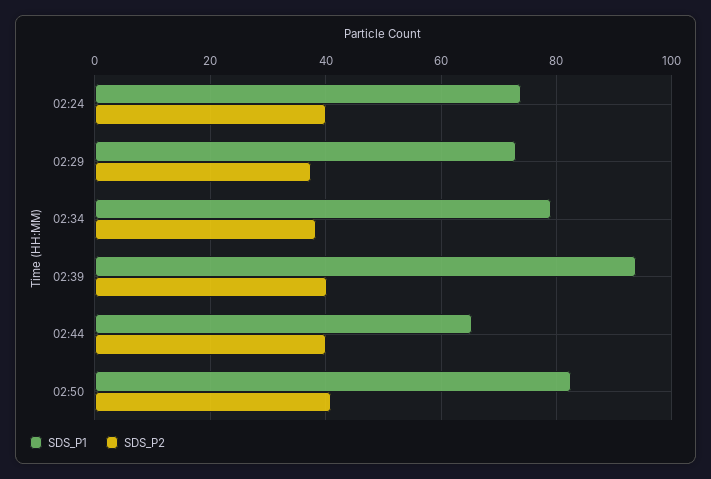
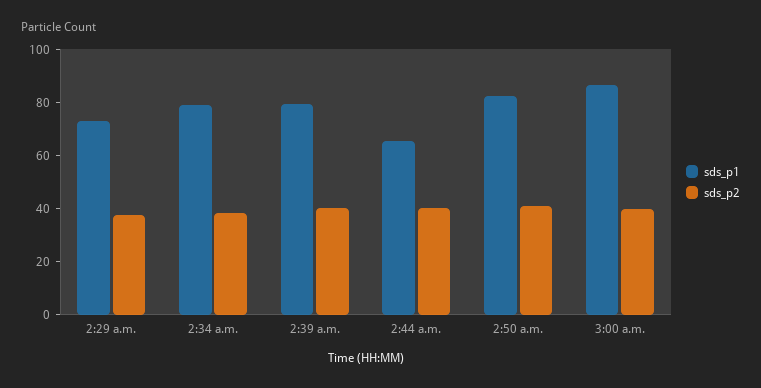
SDS_P1, 02:24: 74 -> none
SDS_P2, 02:24: 40 -> none
SDS_P1, 02:39: 94 -> 80
SDS_P1, 3:00 a.m.: none -> 85
SDS_P2, 3:00 a.m.: none -> 40

